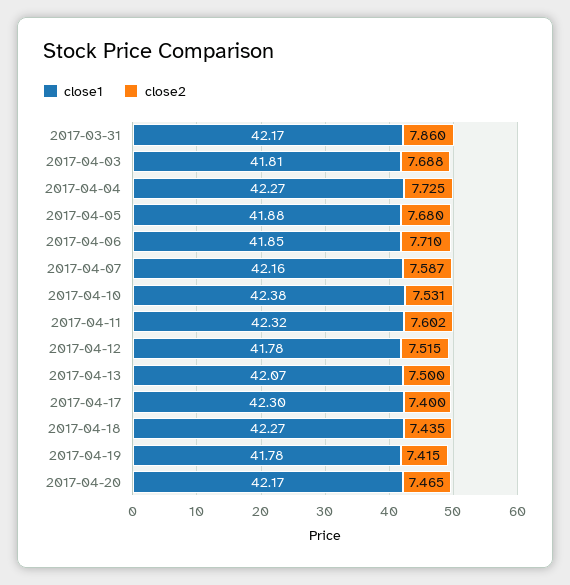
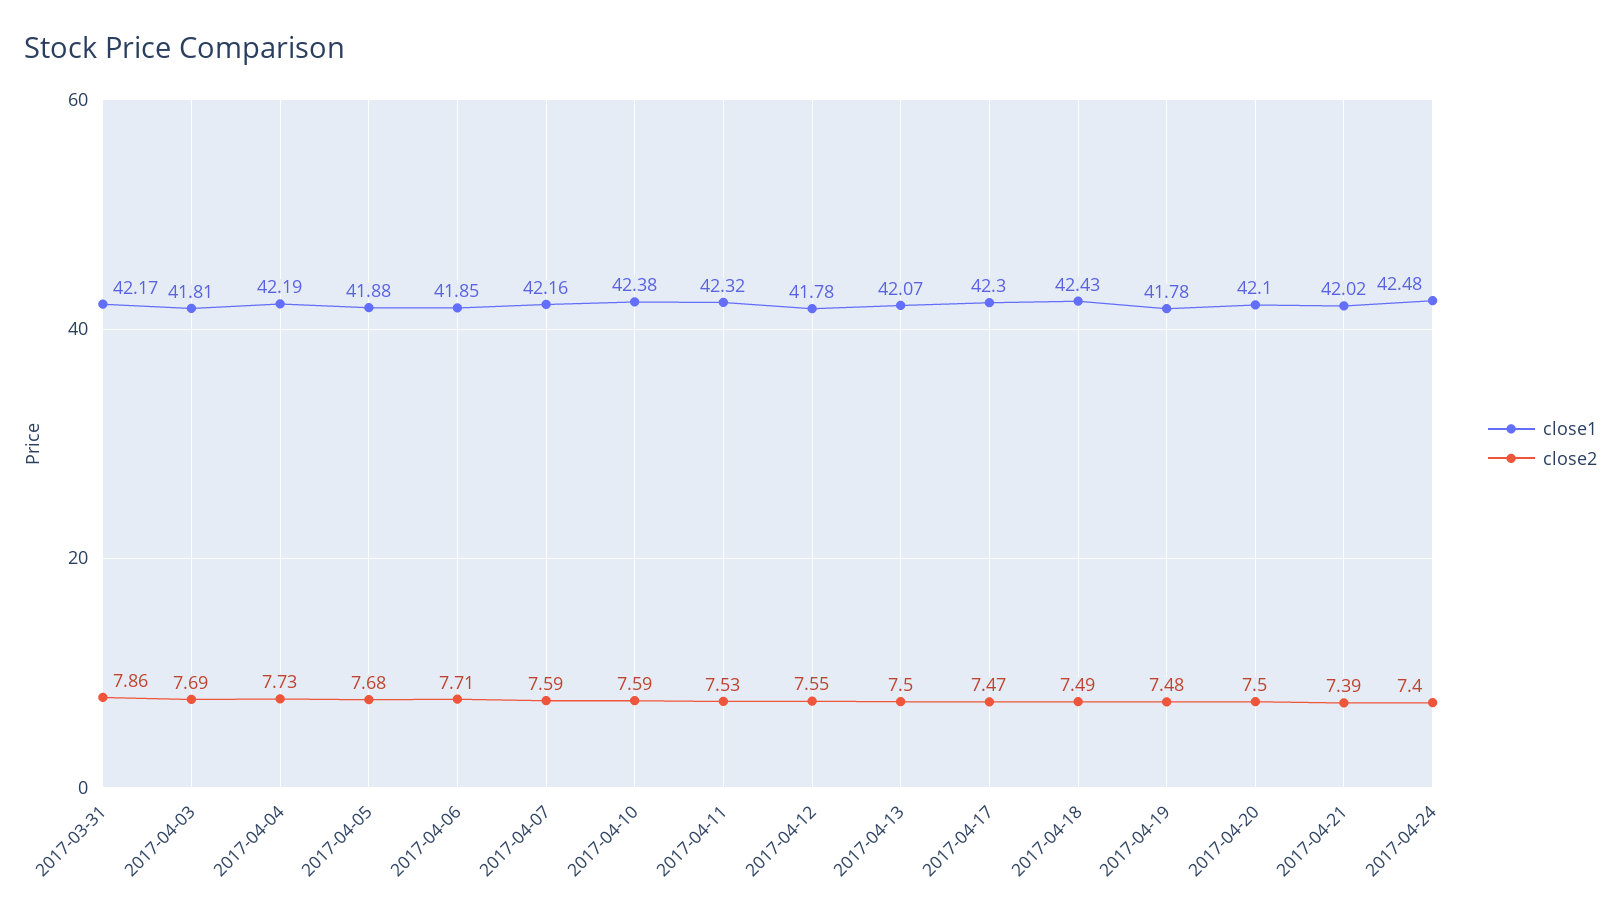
close1, 2017-04-04: 42.27 -> 42.19
close2, 2017-04-10: 7.531 -> 7.59
close2, 2017-04-11: 7.602 -> 7.53
close2, 2017-04-12: 7.515 -> 7.55
close2, 2017-04-17: 7.4 -> 7.47
close1, 2017-04-18: 42.27 -> 42.43
close2, 2017-04-18: 7.435 -> 7.49
close2, 2017-04-19: 7.415 -> 7.48
close1, 2017-04-20: 42.17 -> 42.1
close2, 2017-04-20: 7.465 -> 7.5
close1, 2017-04-21: none -> 42.02
close2, 2017-04-21: none -> 7.39
close1, 2017-04-24: none -> 42.48
close2, 2017-04-24: none -> 7.4

